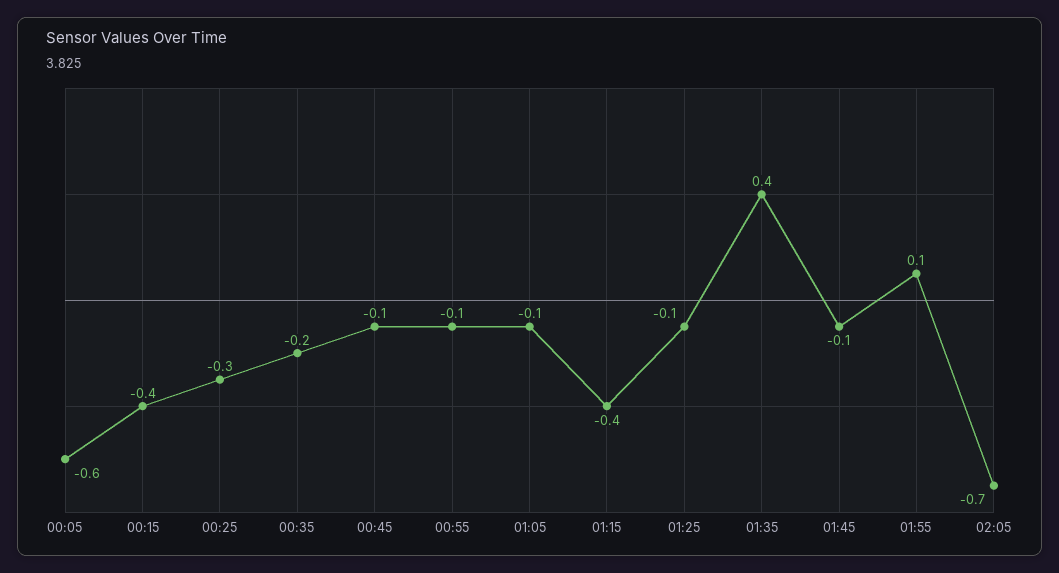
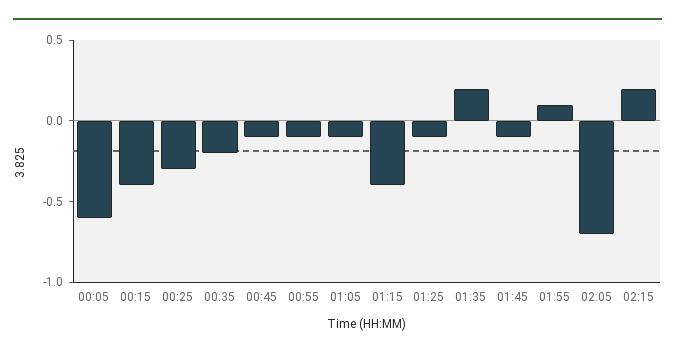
01:35: 0.4 -> 0.2
02:15: none -> 0.2

